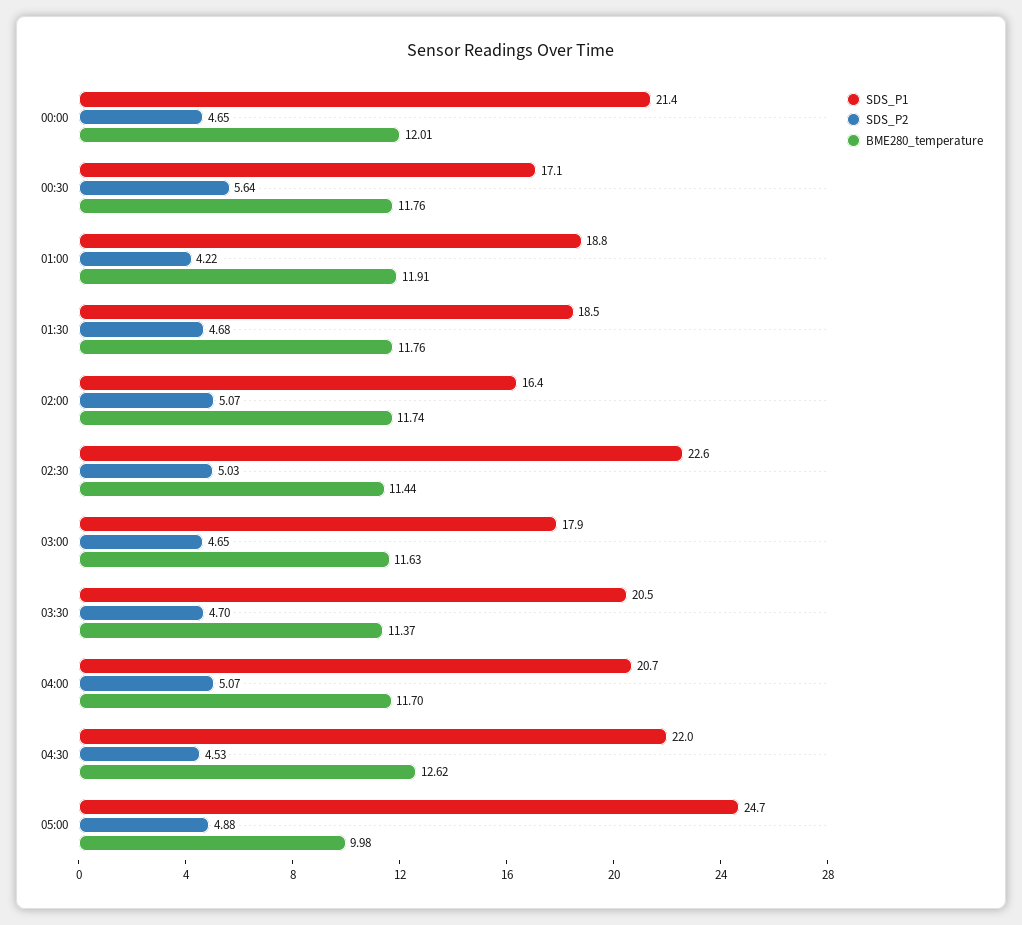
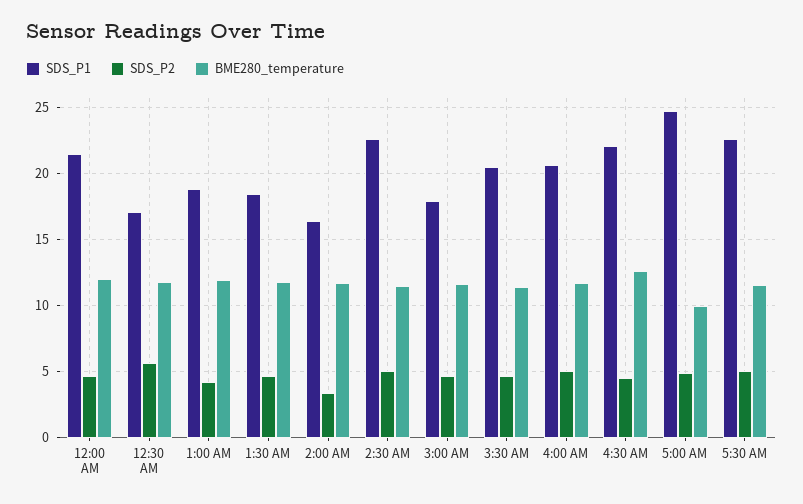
SDS_P2, 02:00: 5.07 -> 3.5
SDS_P1, 5:30 AM: none -> 22.5
SDS_P2, 5:30 AM: none -> 5
BME280_temperature, 5:30 AM: none -> 11.5

